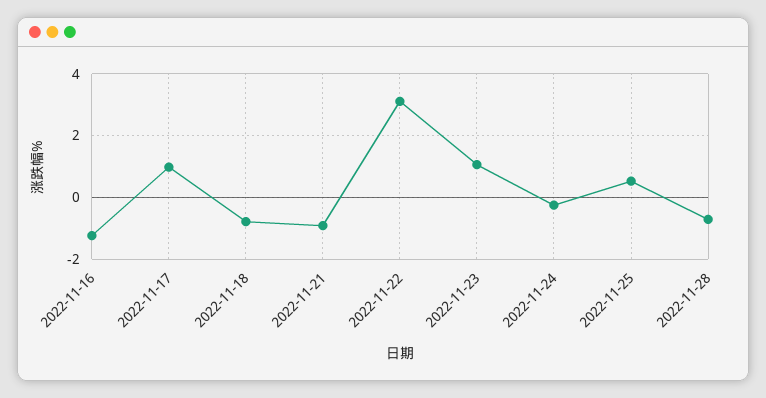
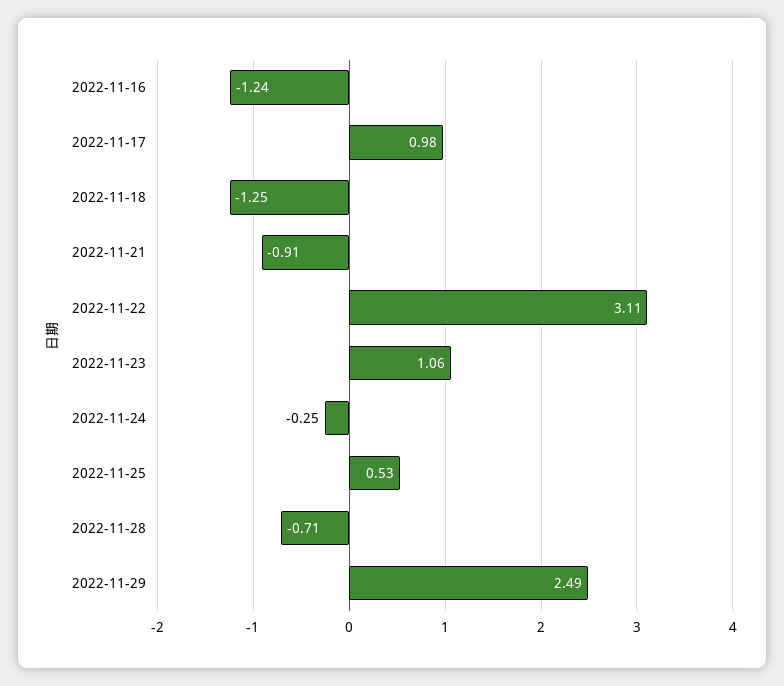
2022-11-18: -0.8 -> -1.25
2022-11-29: none -> 2.49

